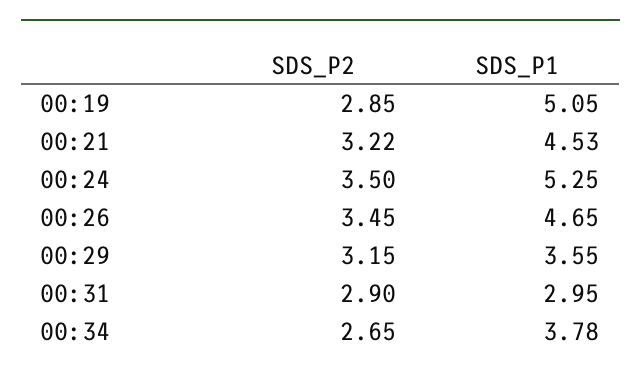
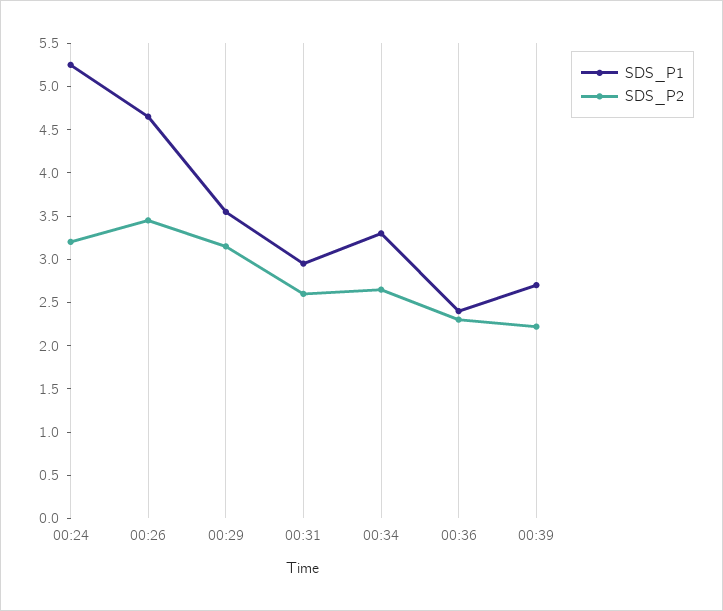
SDS_P2, 00:19: 2.85 -> none
SDS_P1, 00:19: 5.05 -> none
SDS_P2, 00:21: 3.22 -> none
SDS_P1, 00:21: 4.53 -> none
SDS_P2, 00:24: 3.5 -> 3.2
SDS_P2, 00:31: 2.9 -> 2.6
SDS_P1, 00:34: 3.78 -> 3.3
SDS_P1, 00:36: none -> 2.4
SDS_P2, 00:36: none -> 2.3
SDS_P1, 00:39: none -> 2.7
SDS_P2, 00:39: none -> 2.2

